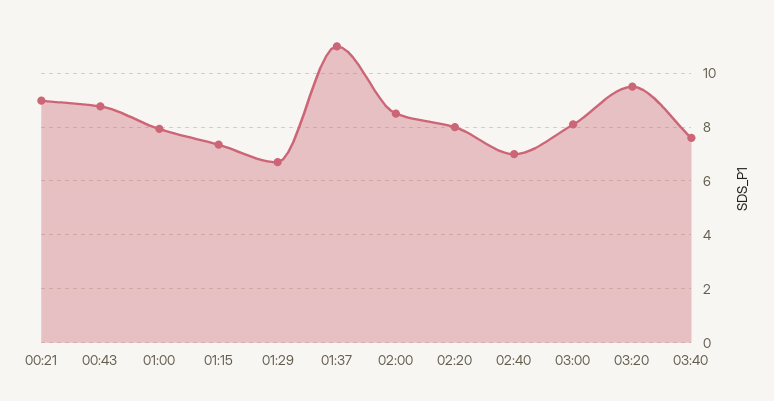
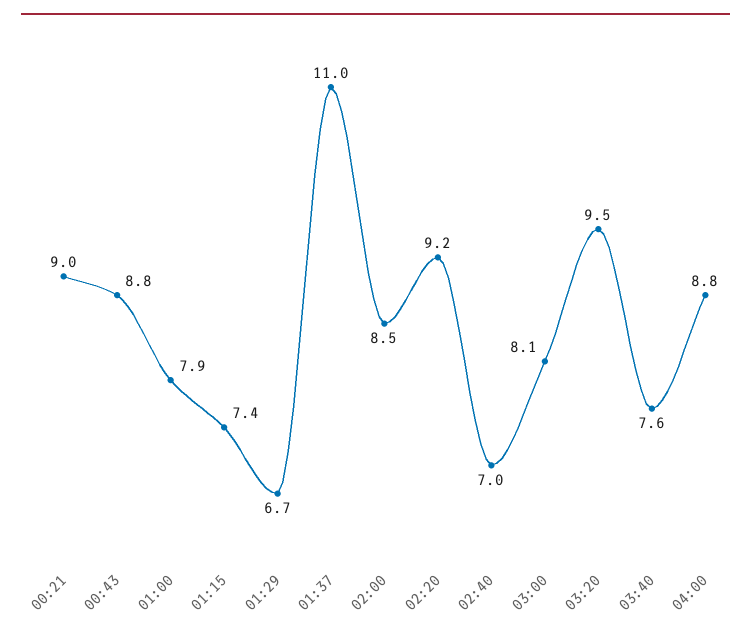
02:20: 8 -> 9.2
04:00: none -> 8.8

